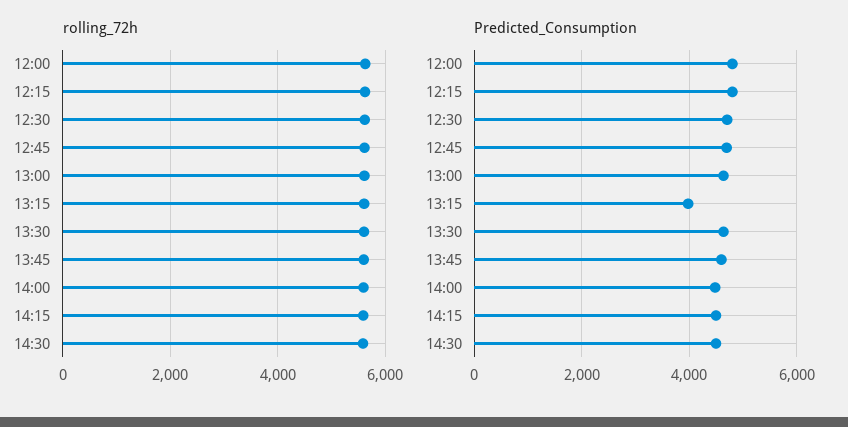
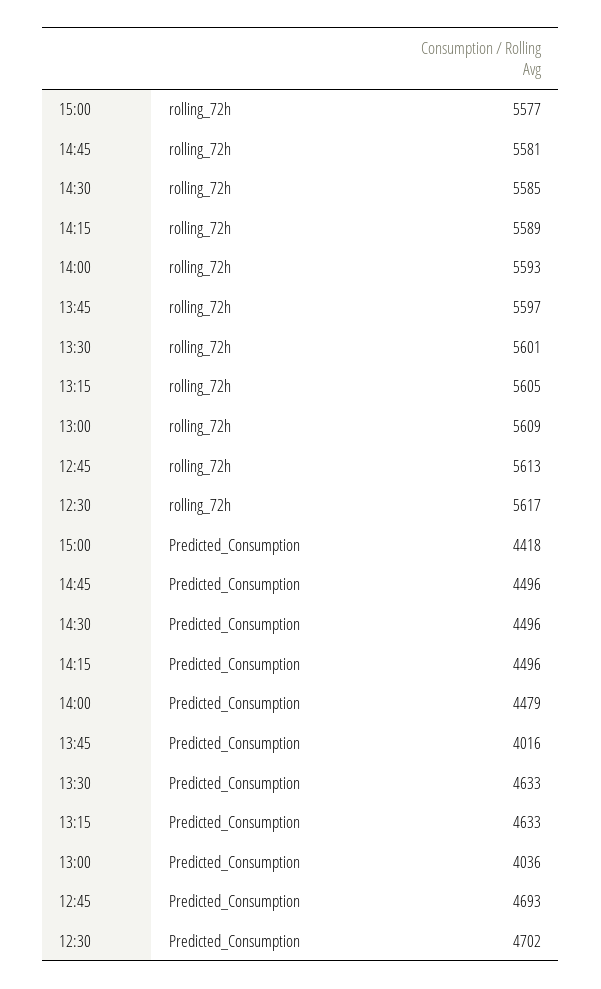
rolling_72h, 12:00: 5600 -> none
rolling_72h, 12:15: 5600 -> none
Predicted_Consumption, 12:00: 4800 -> none
Predicted_Consumption, 12:15: 4800 -> none
Predicted_Consumption, 13:00: 4600 -> 4036
Predicted_Consumption, 13:15: 4000 -> 4633
Predicted_Consumption, 13:45: 4600 -> 4016
rolling_72h, 15:00: none -> 5577
rolling_72h, 14:45: none -> 5581
Predicted_Consumption, 15:00: none -> 4418
Predicted_Consumption, 14:45: none -> 4496

